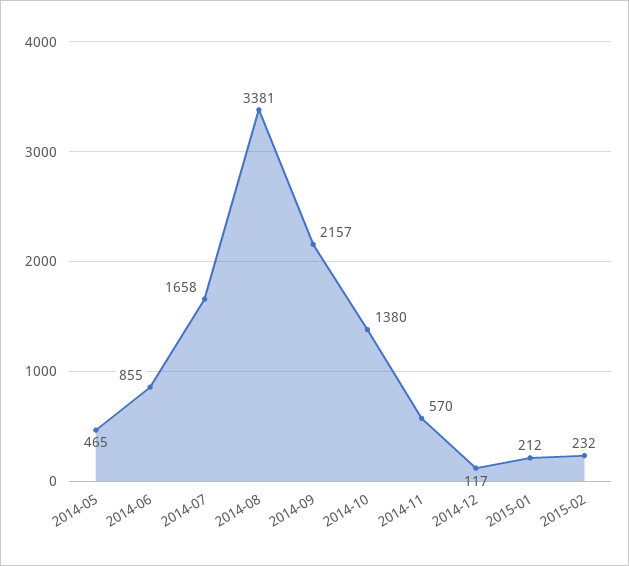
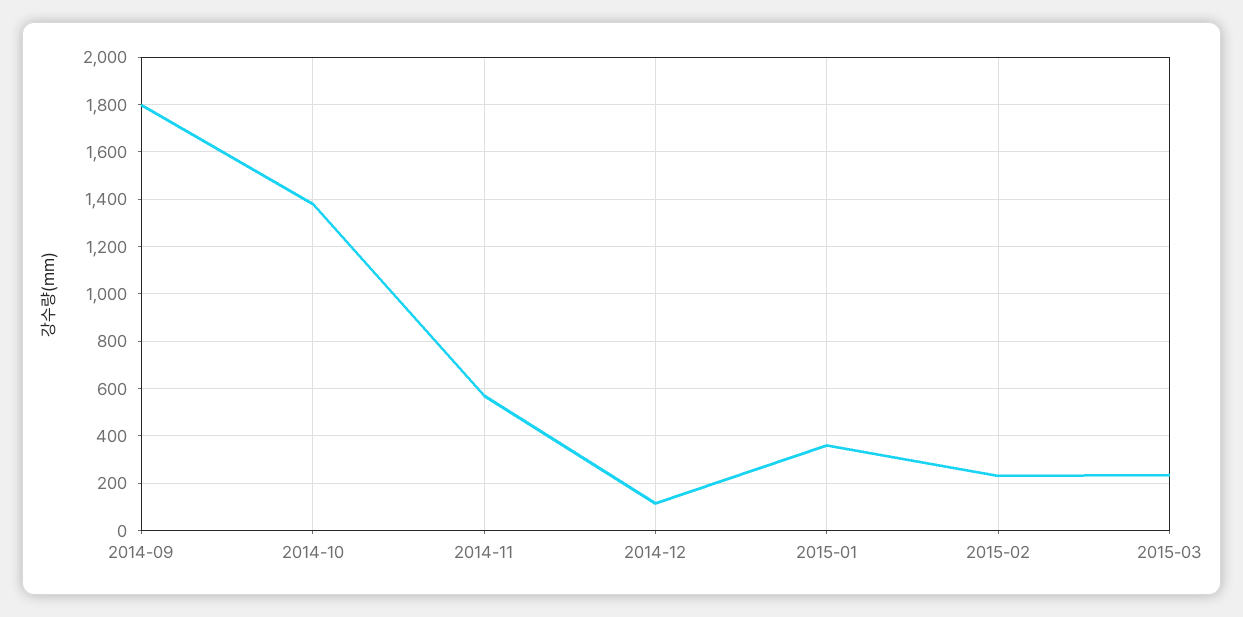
2014-05: 465 -> none
2014-06: 855 -> none
2014-07: 1658 -> none
2014-08: 3381 -> none
2014-09: 2157 -> 1800
2015-01: 212 -> 350
2015-03: none -> 250

